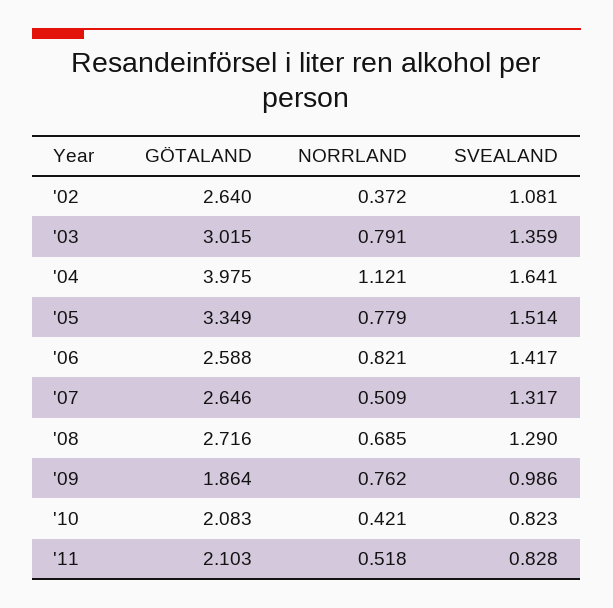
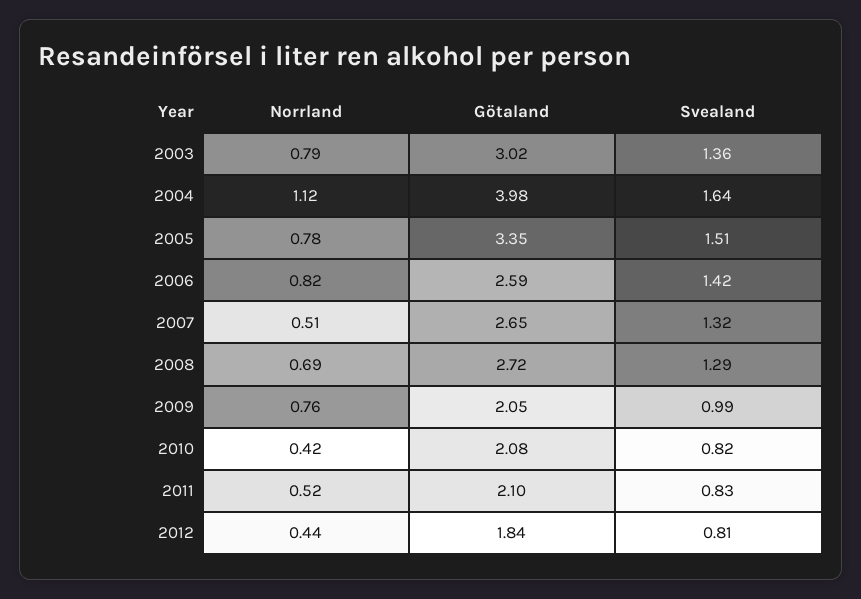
GÖTALAND, '02: 2.64 -> none
NORRLAND, '02: 0.372 -> none
SVEALAND, '02: 1.081 -> none
GÖTALAND, '09: 1.864 -> 2.05
NORRLAND, 2012: none -> 0.44
GÖTALAND, 2012: none -> 1.84
SVEALAND, 2012: none -> 0.81

